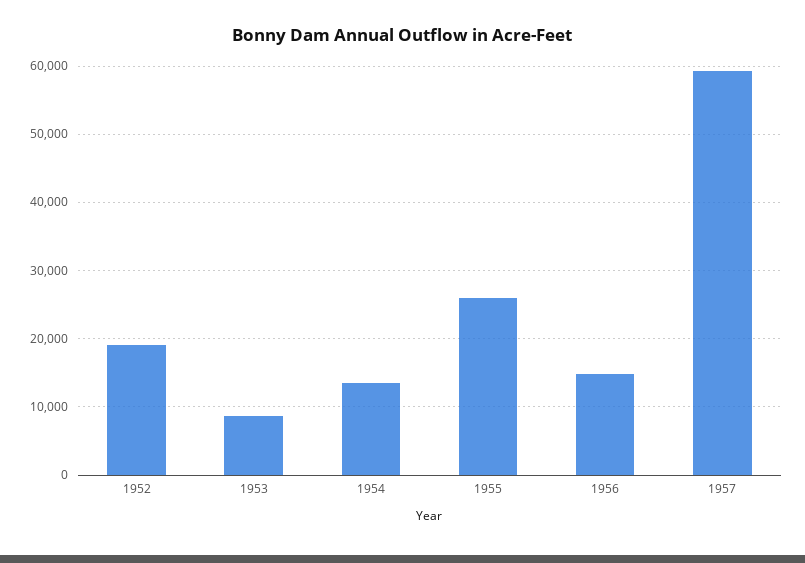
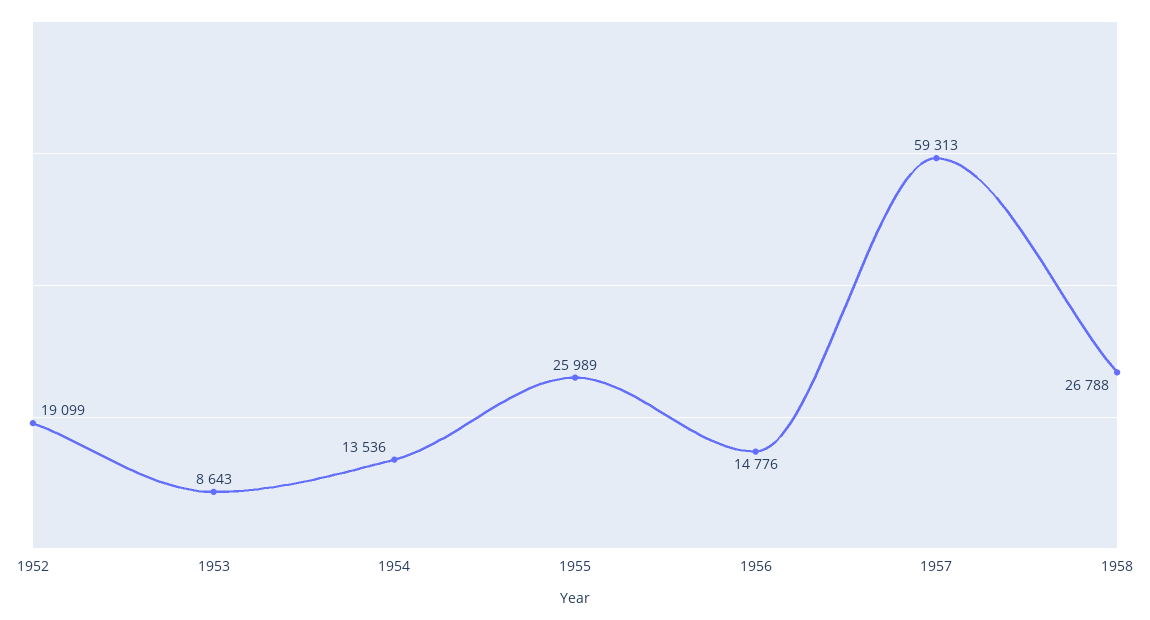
1958: none -> 26788

